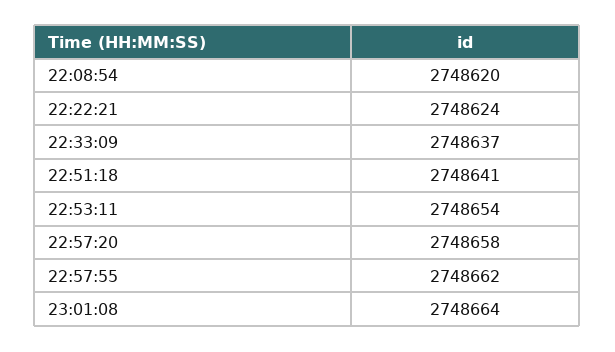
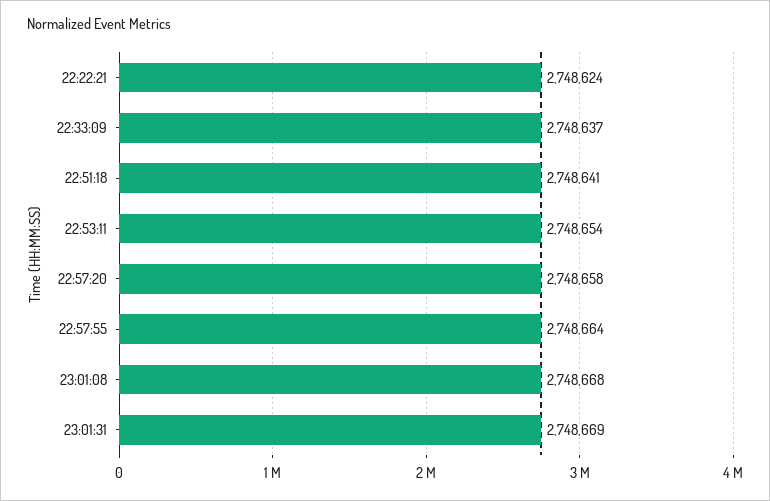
22:08:54: 2748620 -> none
22:57:55: 2748662 -> 2748664
23:01:08: 2748664 -> 2748668
23:01:31: none -> 2748669

